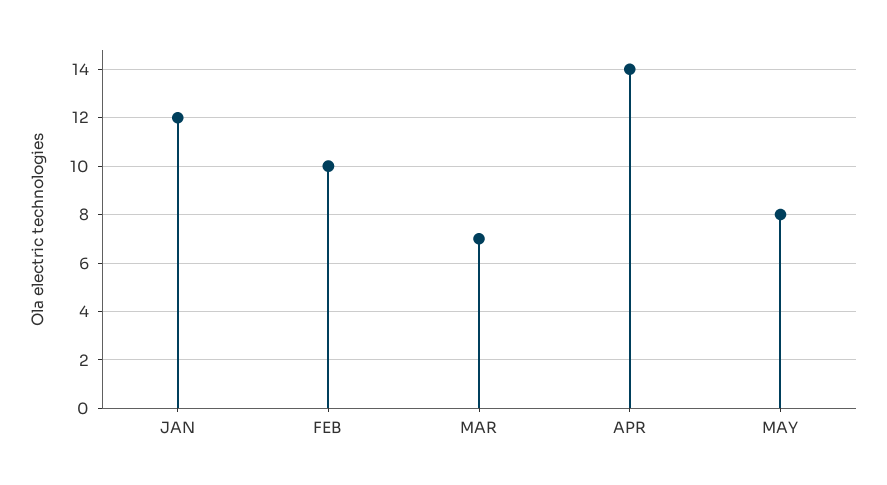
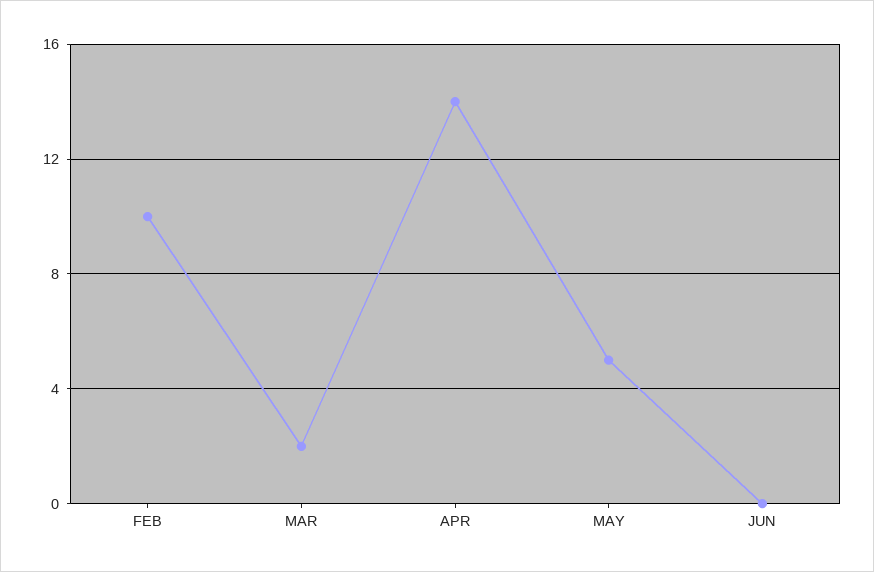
JAN: 12 -> none
MAR: 7 -> 2
MAY: 8 -> 5
JUN: none -> 0

